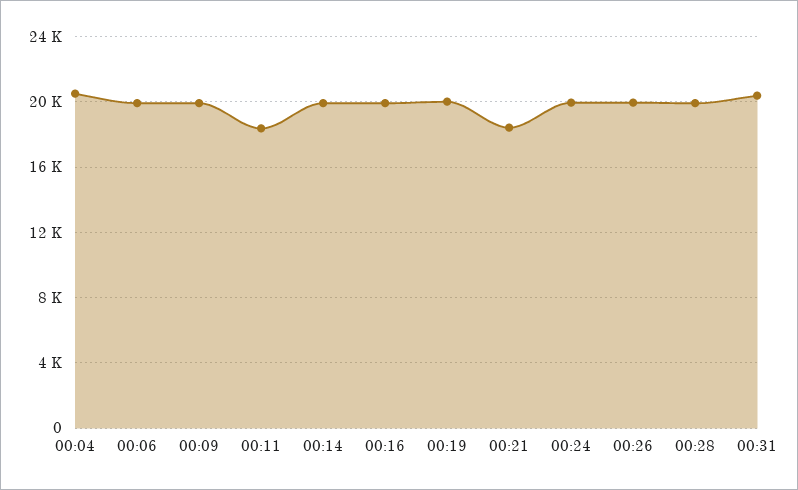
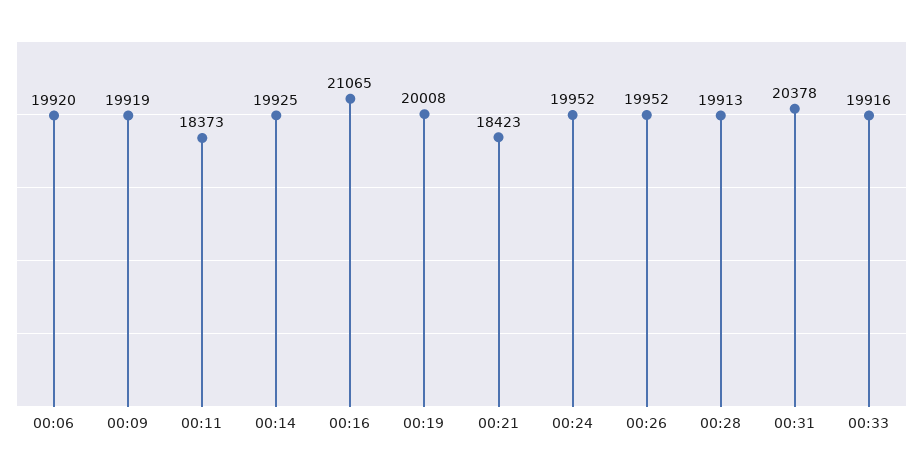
00:04: 20500 -> none
00:16: 20000 -> 21065
00:33: none -> 19916

